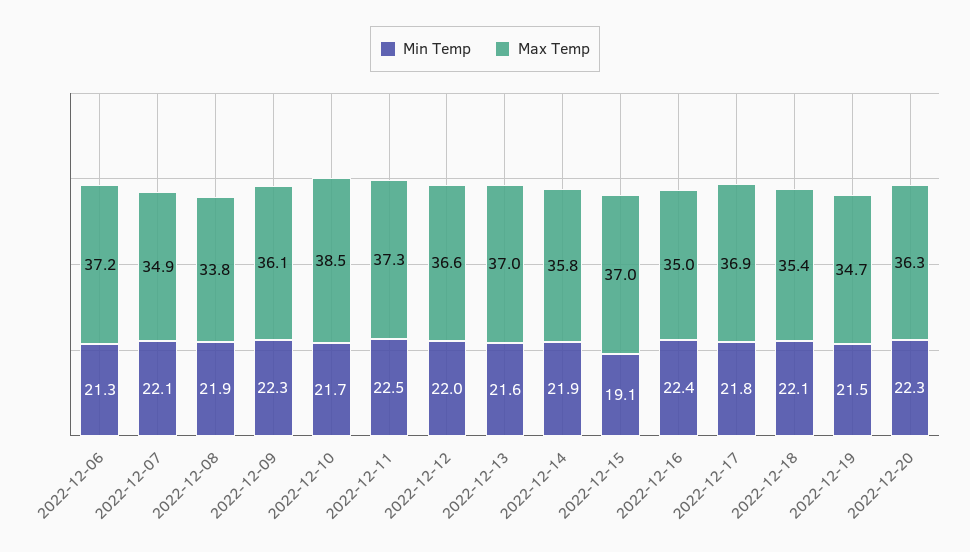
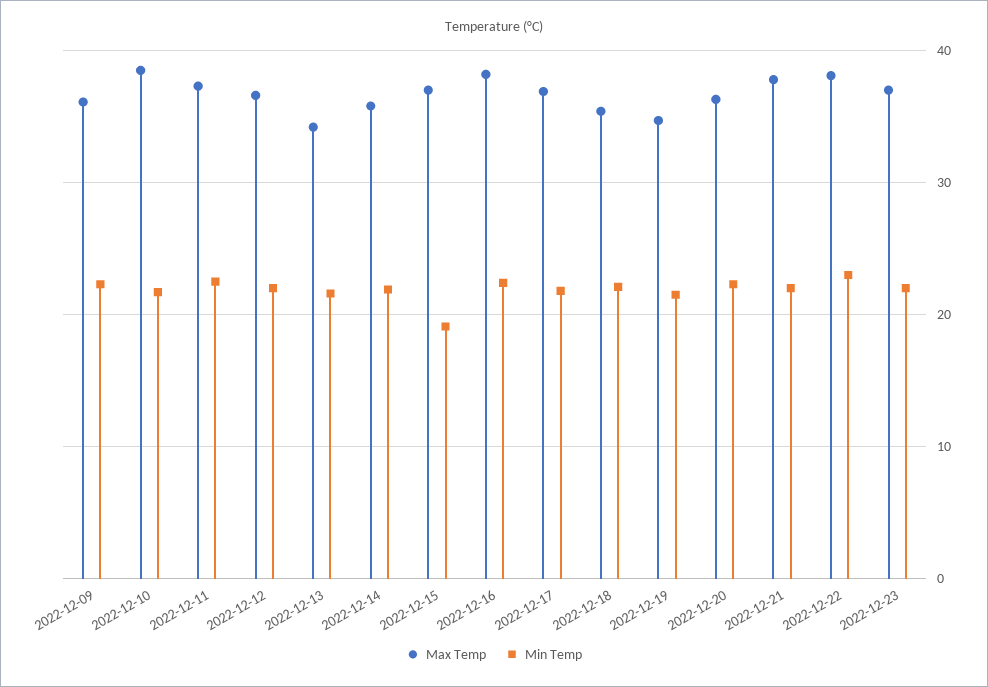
Min Temp, 2022-12-06: 21.3 -> none
Max Temp, 2022-12-06: 37.2 -> none
Min Temp, 2022-12-07: 22.1 -> none
Max Temp, 2022-12-07: 34.9 -> none
Min Temp, 2022-12-08: 21.9 -> none
Max Temp, 2022-12-08: 33.8 -> none
Max Temp, 2022-12-13: 37 -> 34
Max Temp, 2022-12-16: 35 -> 38
Max Temp, 2022-12-21: none -> 38
Min Temp, 2022-12-21: none -> 22
Max Temp, 2022-12-22: none -> 38
Min Temp, 2022-12-22: none -> 23
Max Temp, 2022-12-23: none -> 37
Min Temp, 2022-12-23: none -> 22

